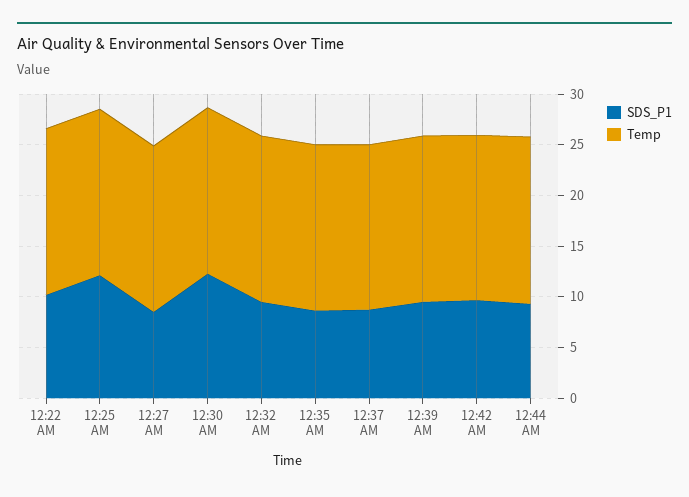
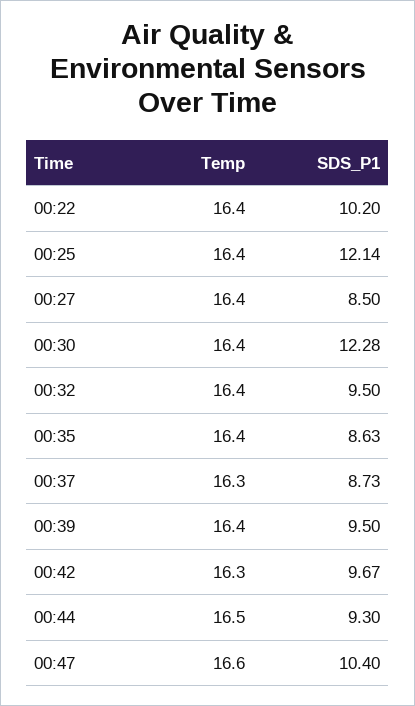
Temp, 00:47: none -> 16.6
SDS_P1, 00:47: none -> 10.4

